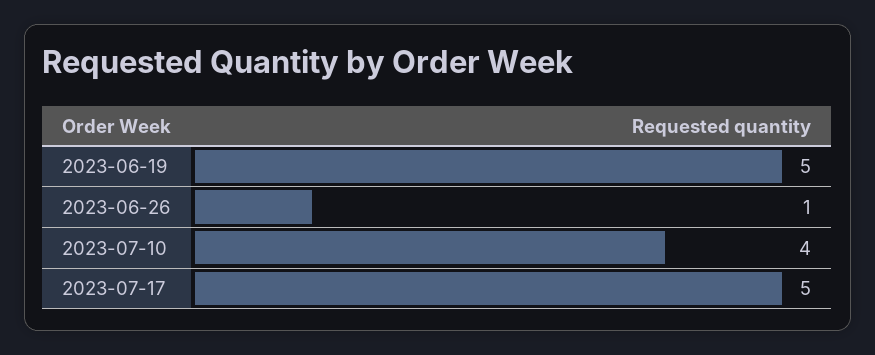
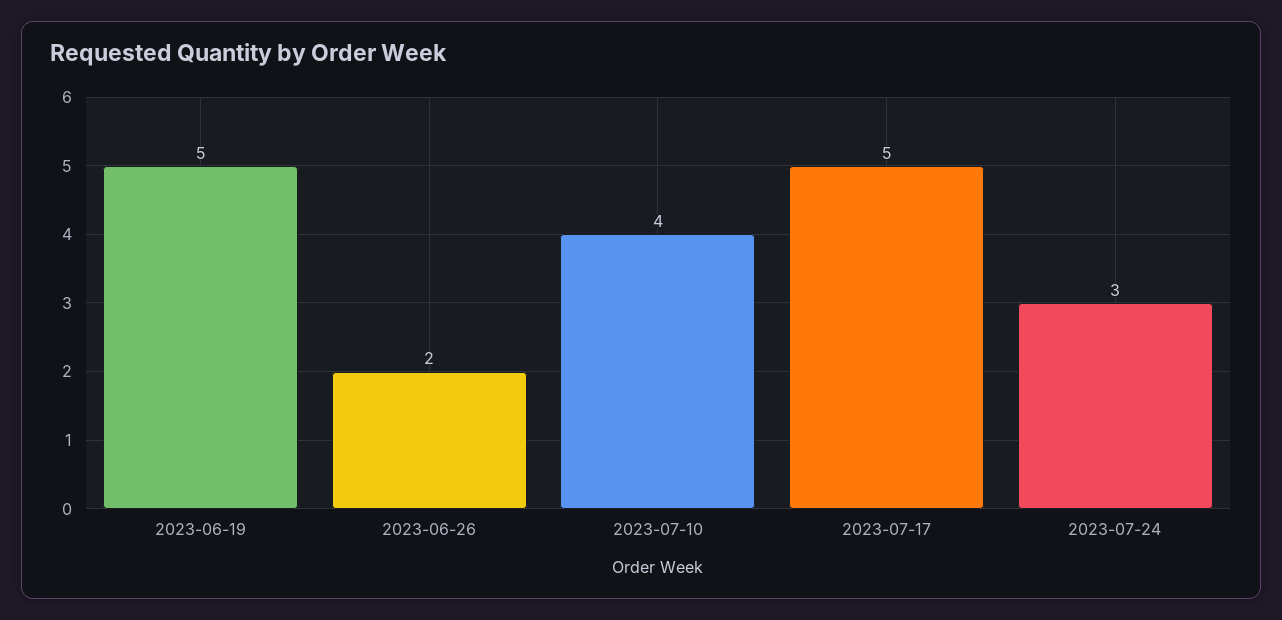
2023-06-26: 1 -> 2
2023-07-24: none -> 3

